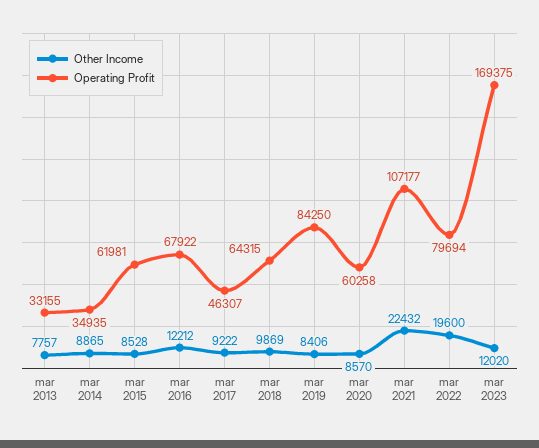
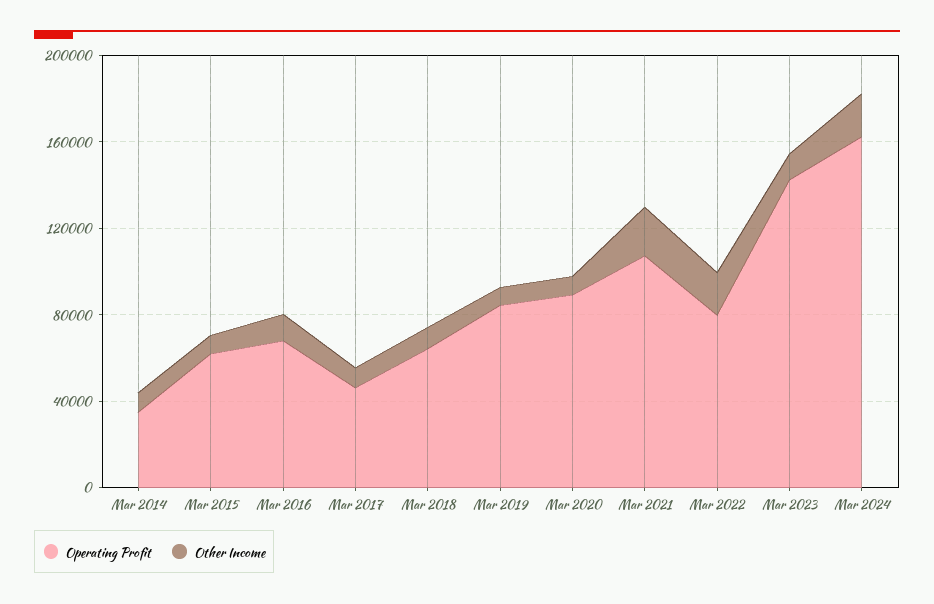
Other Income, mar 2013: 7757 -> none
Operating Profit, mar 2013: 33155 -> none
Operating Profit, mar 2020: 60258 -> 90000
Operating Profit, mar 2023: 169375 -> 140000
Operating Profit, Mar 2024: none -> 160000
Other Income, Mar 2024: none -> 20000

